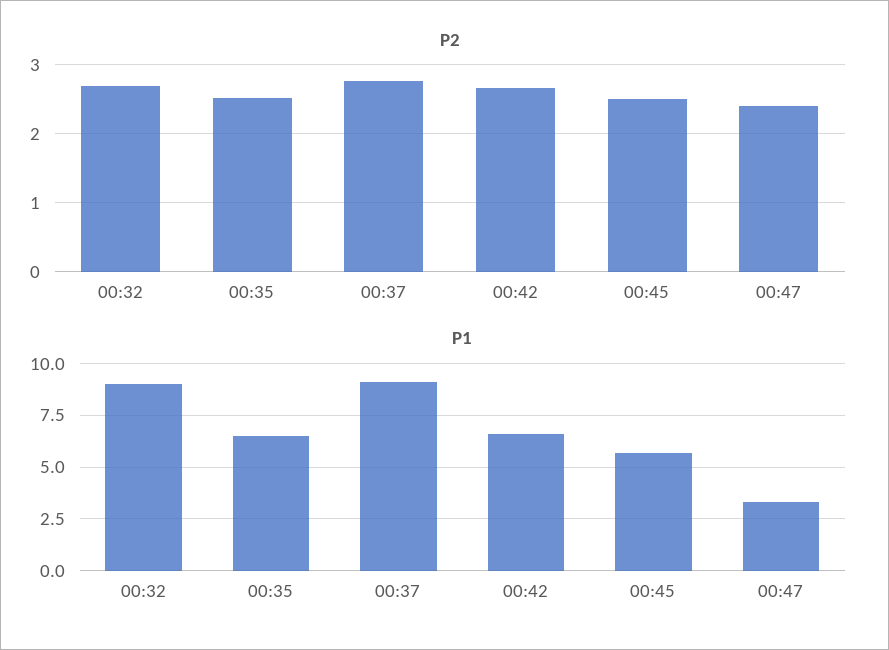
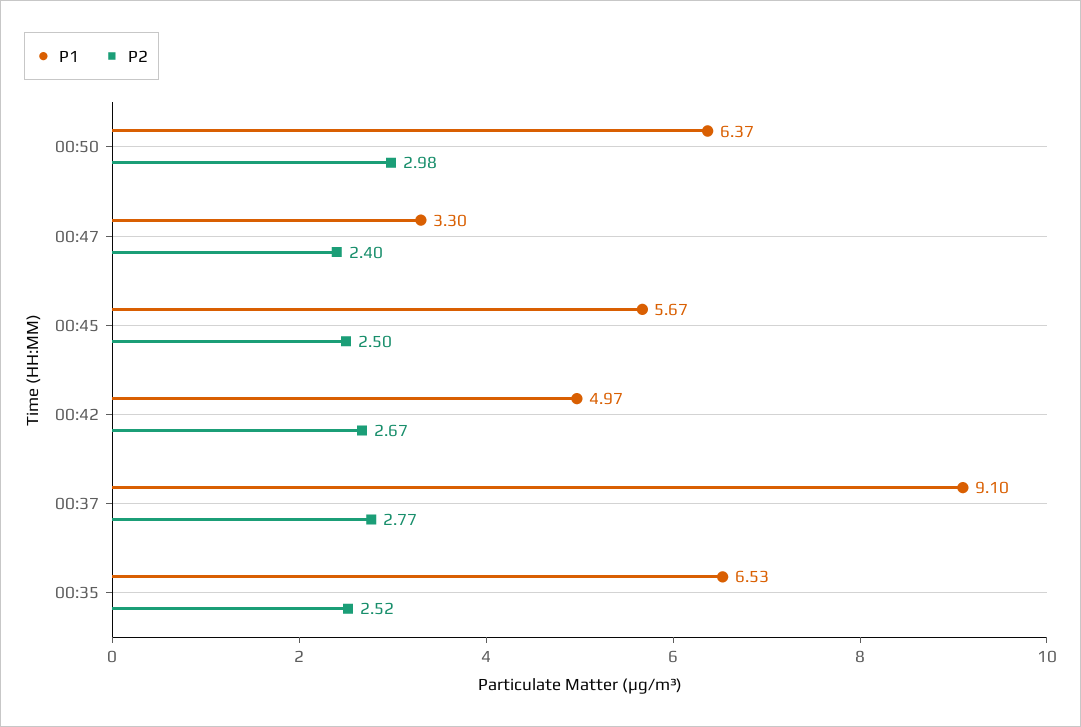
P2, 00:32: 2.7 -> none
P1, 00:32: 9 -> none
P1, 00:42: 6.5 -> 4.97
P1, 00:50: none -> 6.37
P2, 00:50: none -> 2.98

